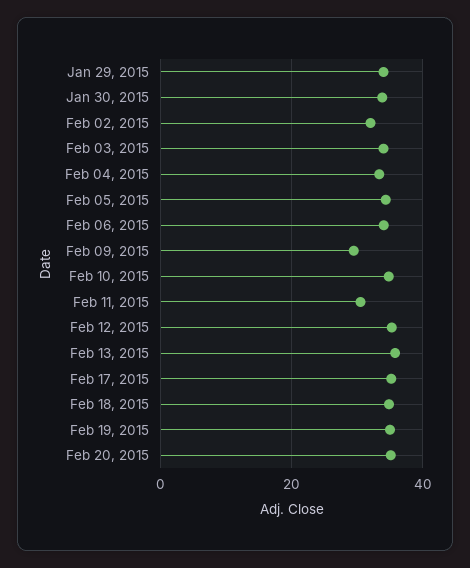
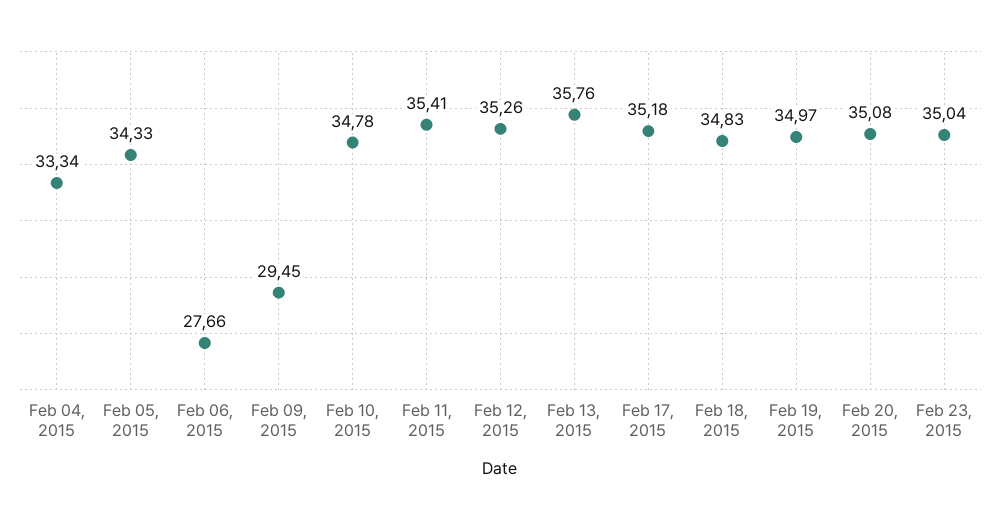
Jan 29, 2015: 34 -> none
Jan 30, 2015: 34 -> none
Feb 02, 2015: 32 -> none
Feb 03, 2015: 34 -> none
Feb 06, 2015: 34 -> 27.66
Feb 11, 2015: 30 -> 35.41
Feb 23, 2015: none -> 35.04

